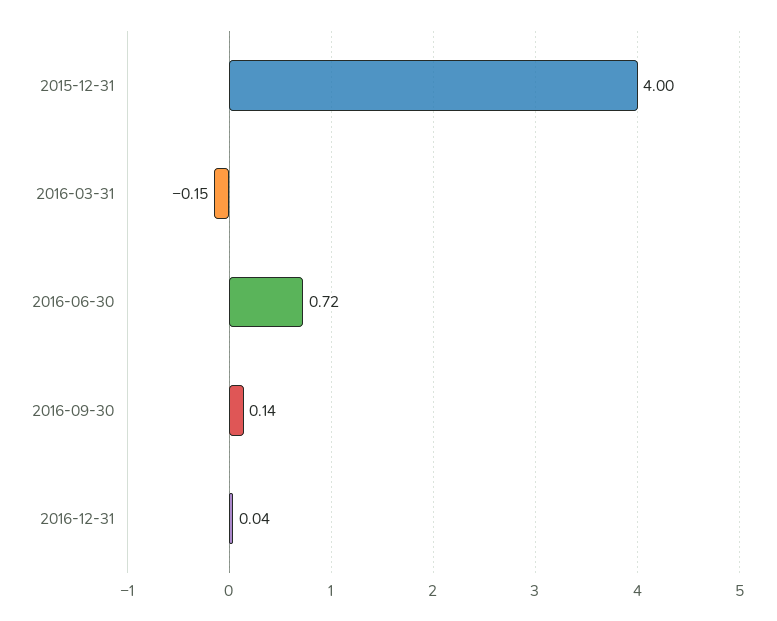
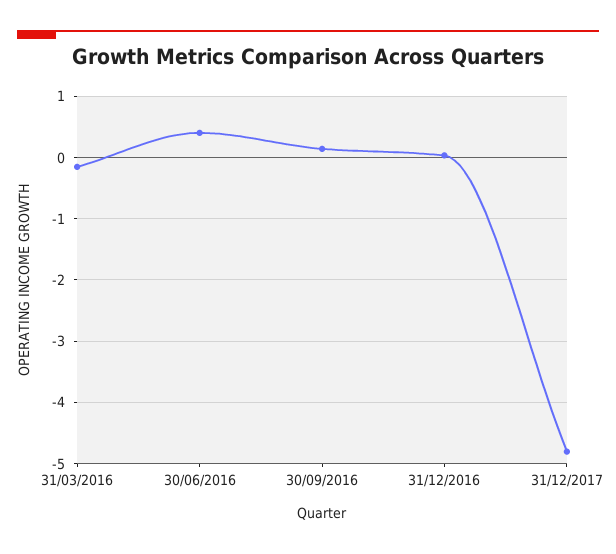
2015-12-31: 4 -> none
2016-06-30: 0.72 -> 0.4
31/12/2017: none -> -4.8

